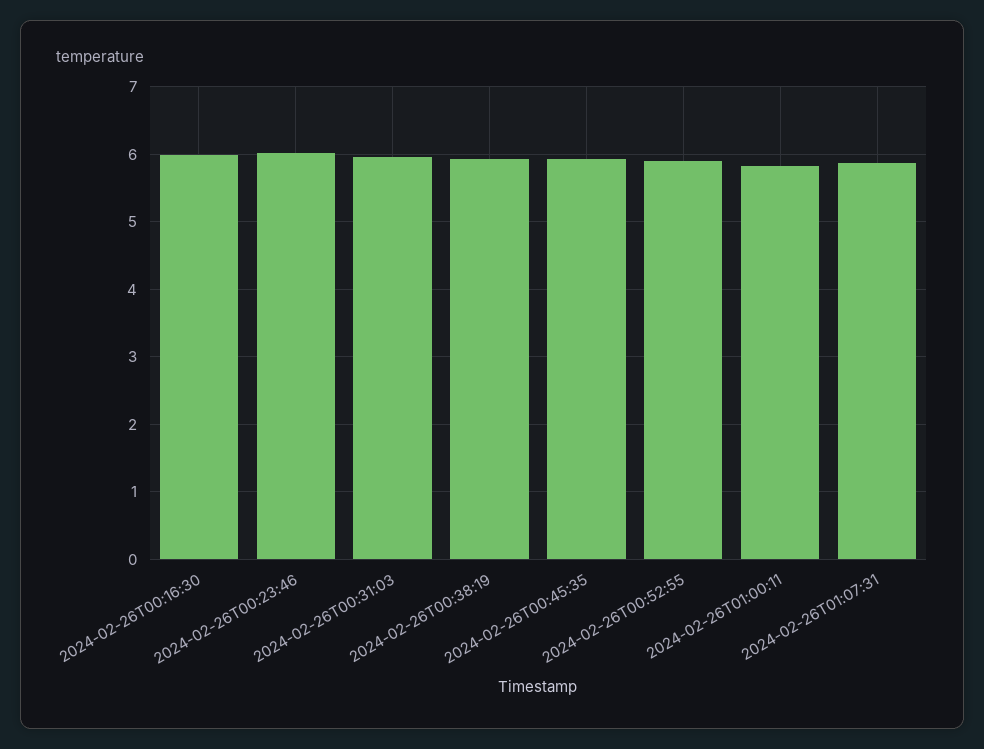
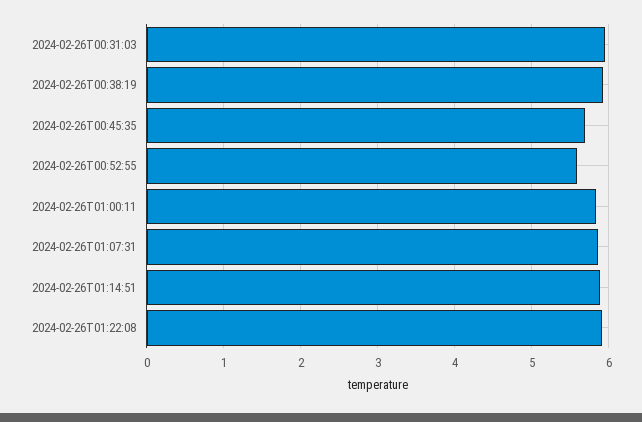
2024-02-26T00:16:30: 6 -> none
2024-02-26T00:23:46: 6 -> none
2024-02-26T00:45:35: 5.9 -> 5.7
2024-02-26T00:52:55: 5.9 -> 5.6
2024-02-26T01:14:51: none -> 5.9
2024-02-26T01:22:08: none -> 5.9

